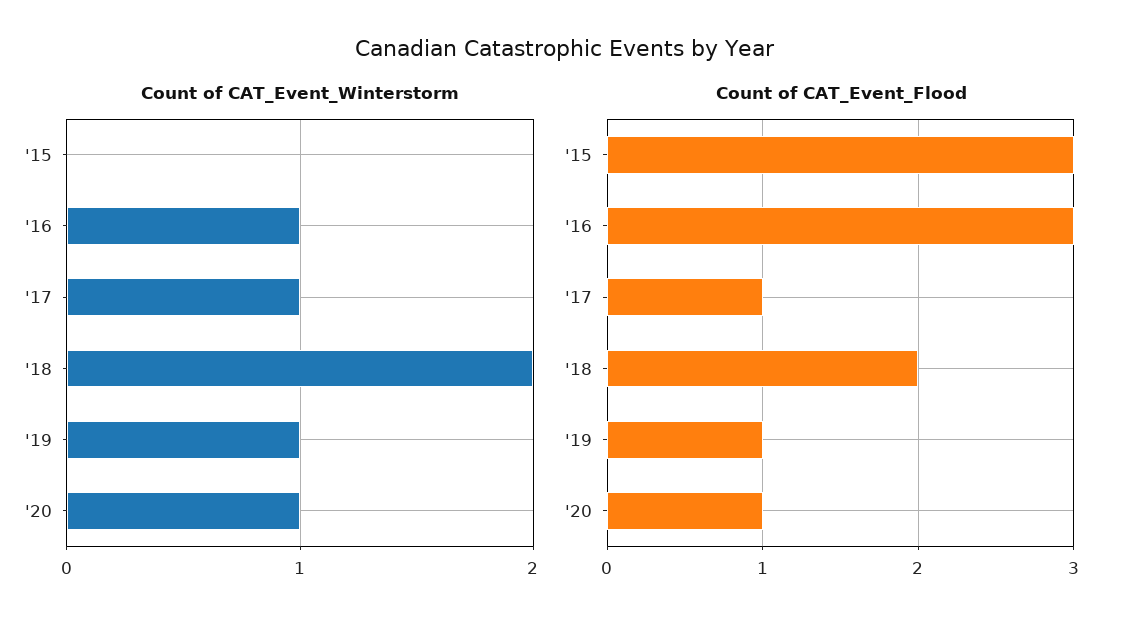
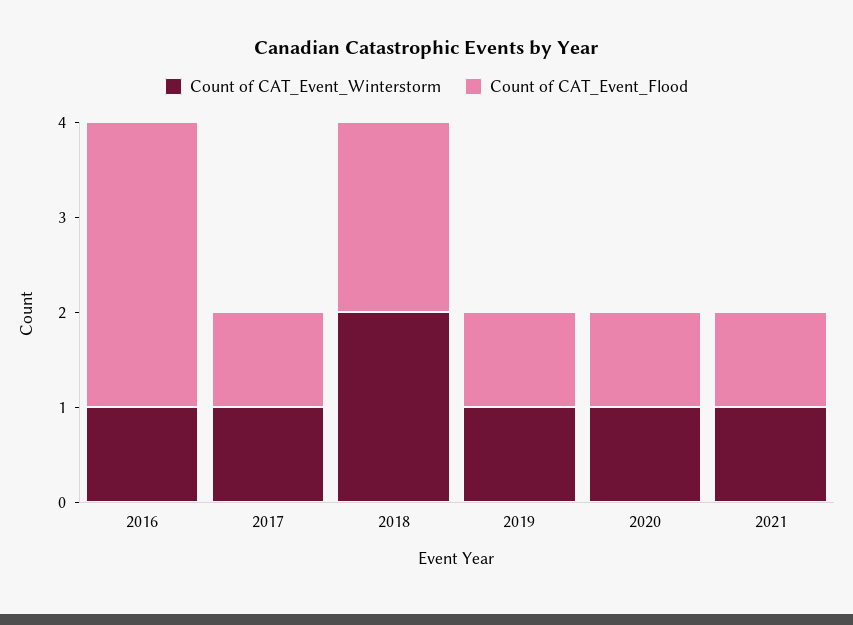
Count of CAT_Event_Winterstorm, '15: 0 -> none
Count of CAT_Event_Flood, '15: 3 -> none
Count of CAT_Event_Winterstorm, 2021: none -> 1
Count of CAT_Event_Flood, 2021: none -> 1

